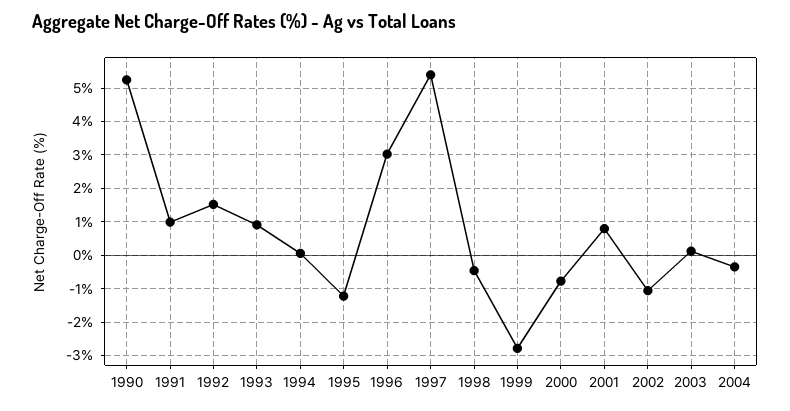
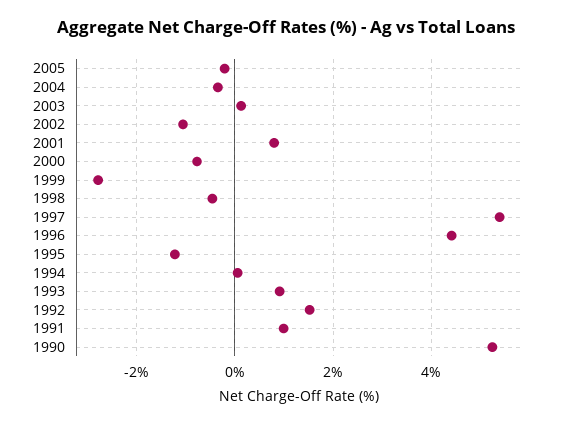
1996: 3 -> 4.4
2005: none -> -0.2

